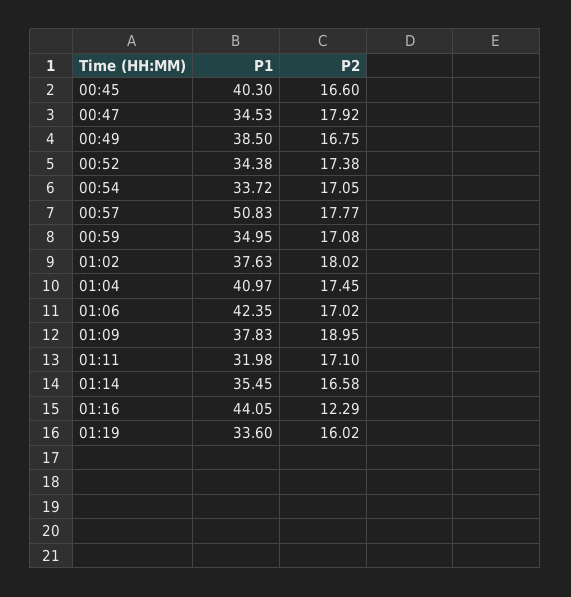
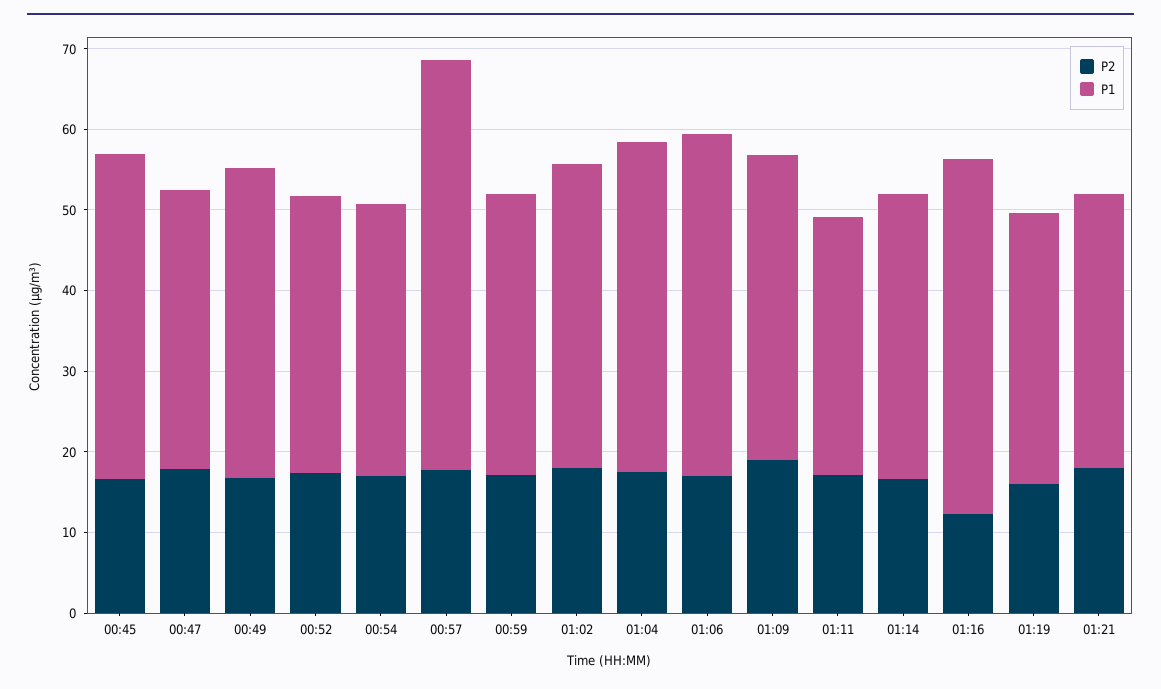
P2, 01:21: none -> 18
P1, 01:21: none -> 34

